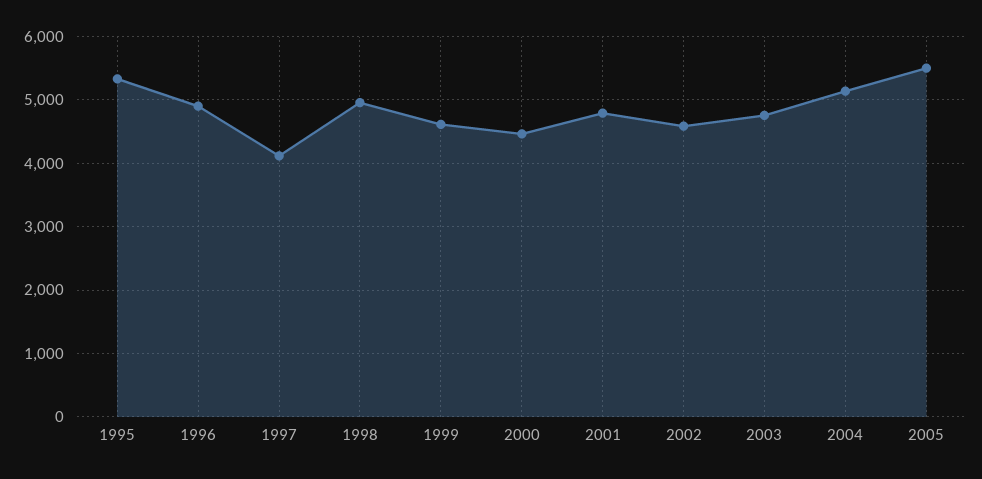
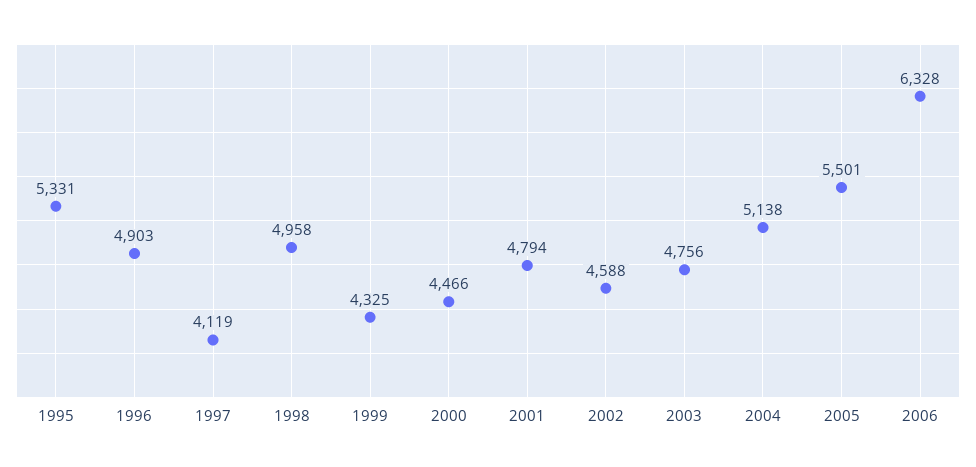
1999: 4600 -> 4325
2006: none -> 6328

